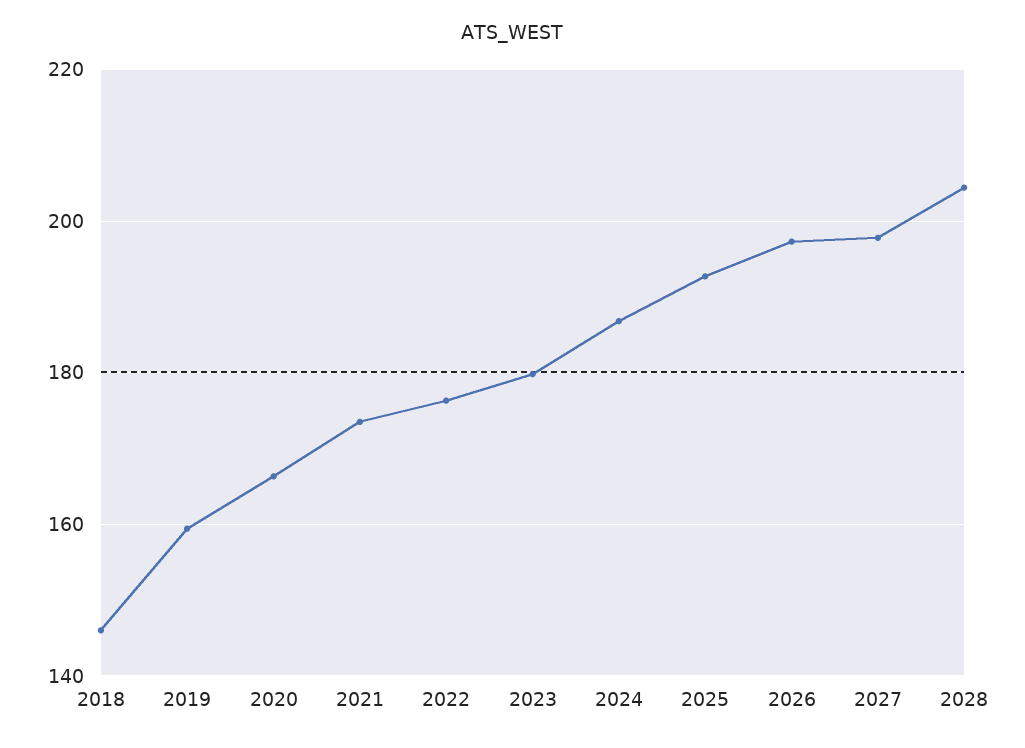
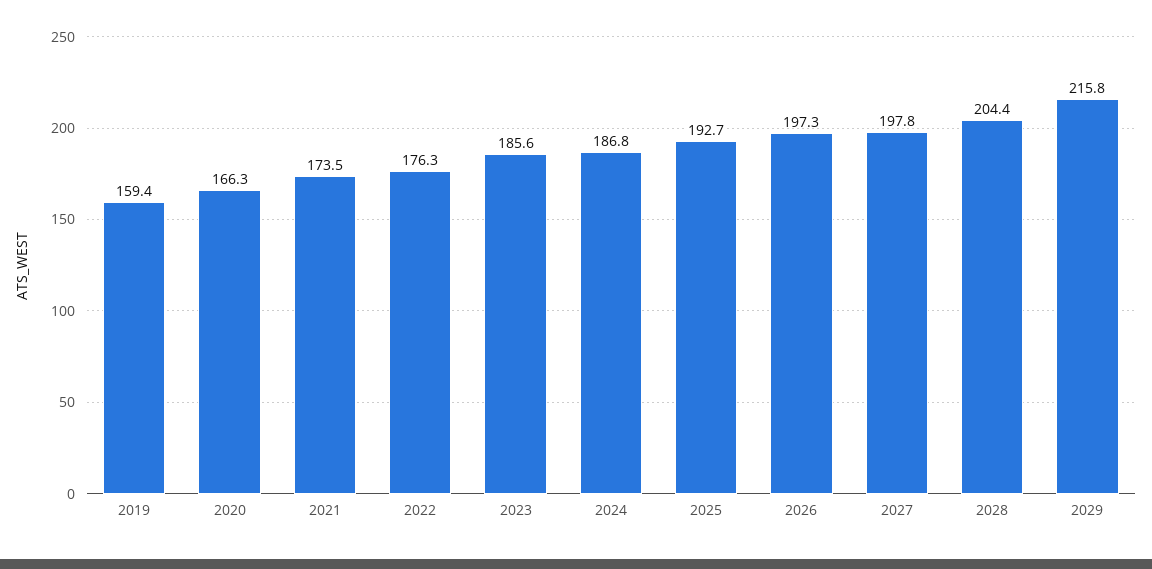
2018: 146 -> none
2023: 180 -> 185.6
2029: none -> 215.8

